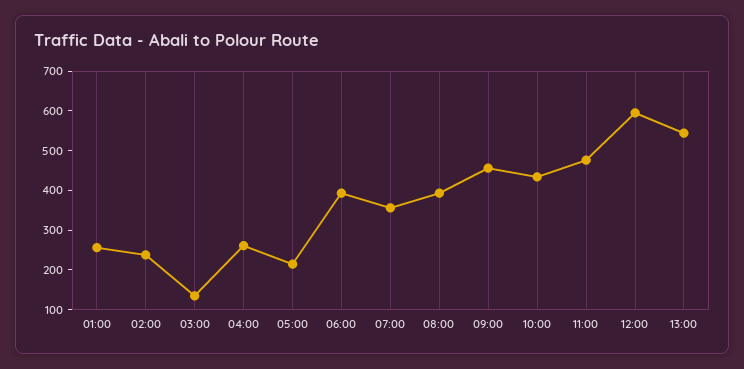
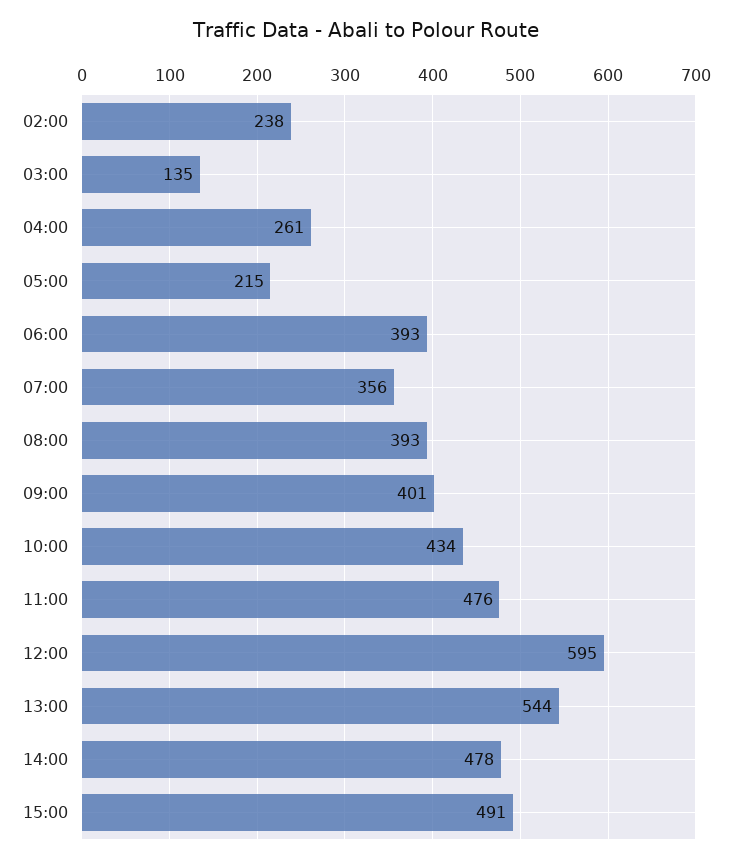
01:00: 250 -> none
09:00: 450 -> 401
14:00: none -> 478
15:00: none -> 491

